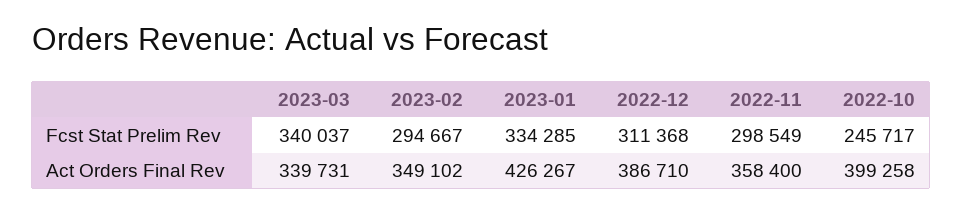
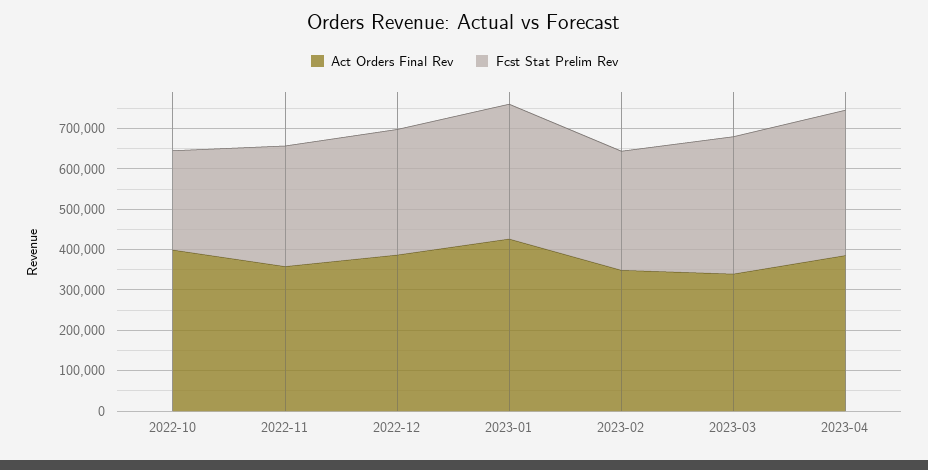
Act Orders Final Rev, 2023-04: none -> 380000
Fcst Stat Prelim Rev, 2023-04: none -> 360000

